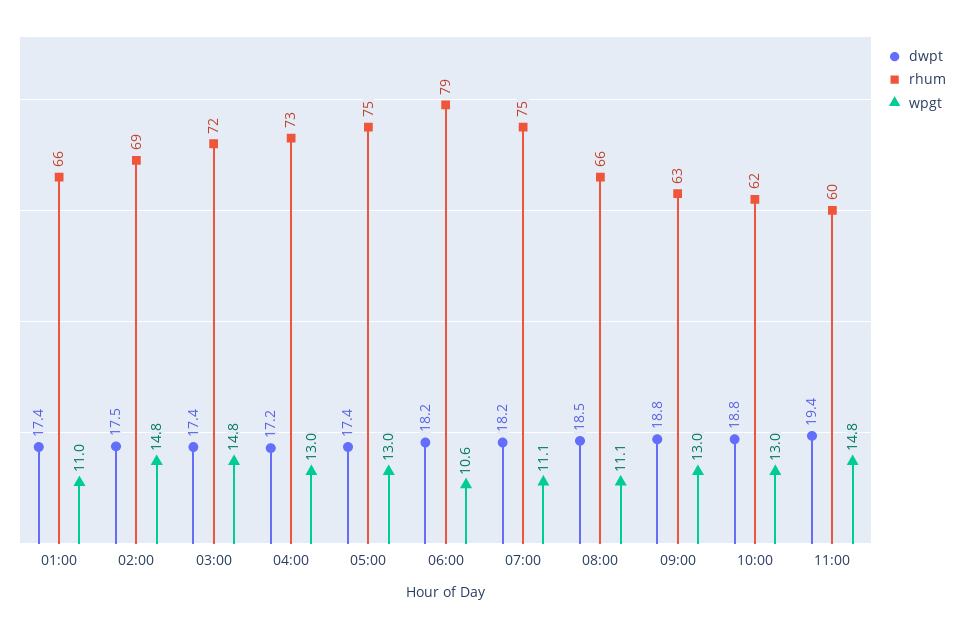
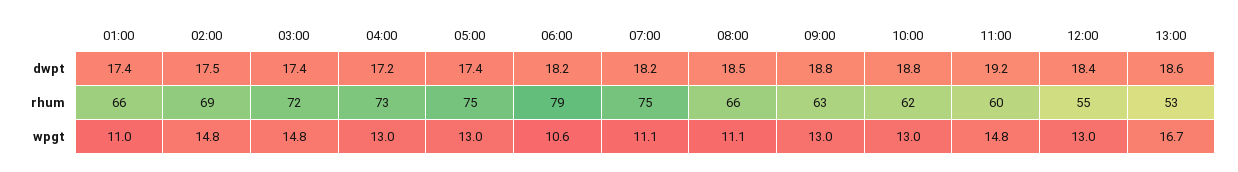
dwpt, 11:00: 19.4 -> 19.2
dwpt, 12:00: none -> 18.4
dwpt, 13:00: none -> 18.6
rhum, 12:00: none -> 55
rhum, 13:00: none -> 53
wpgt, 12:00: none -> 13
wpgt, 13:00: none -> 16.7

